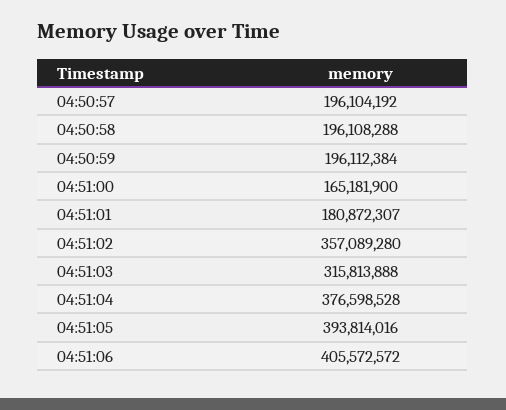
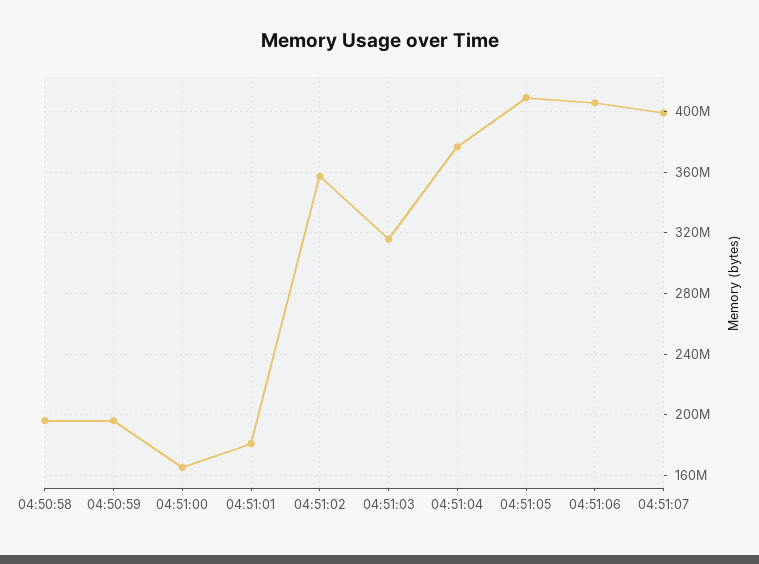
04:50:57: 196104192 -> none
04:51:05: 393814016 -> 410000000
04:51:07: none -> 400000000

